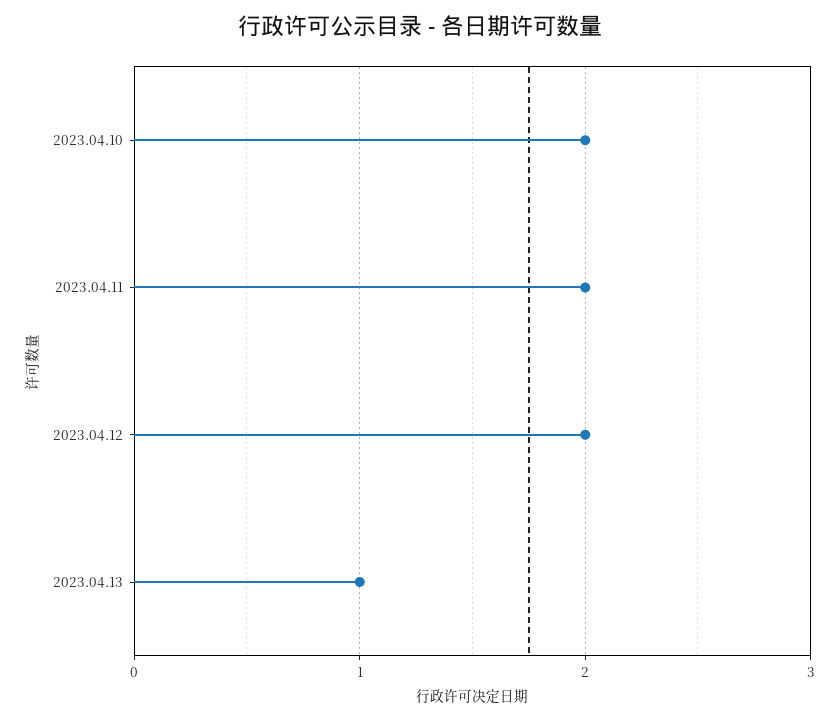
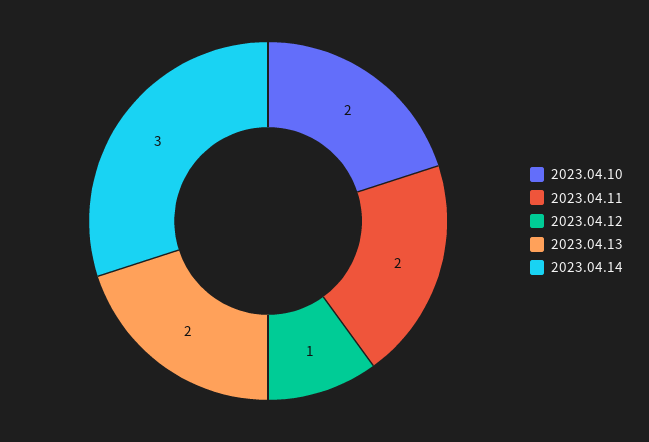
2023.04.12: 2 -> 1
2023.04.13: 1 -> 2
2023.04.14: none -> 3

